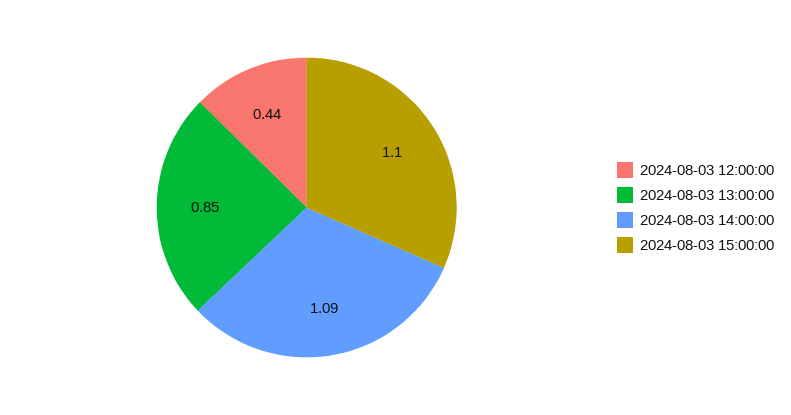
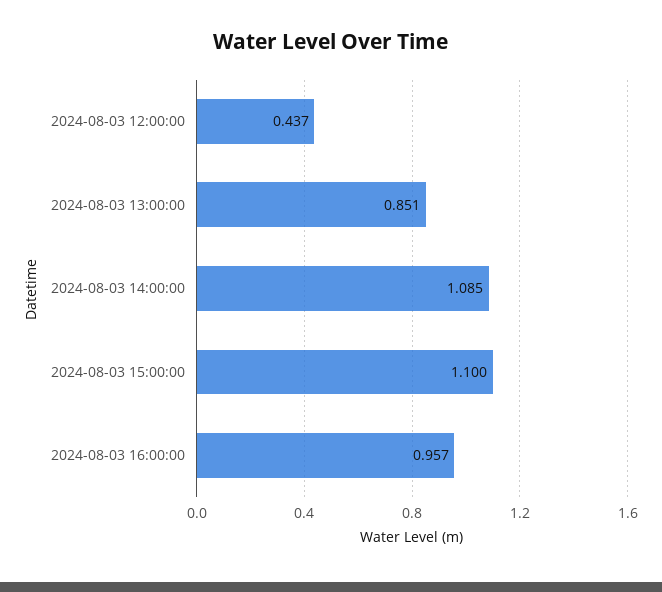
2024-08-03 16:00:00: none -> 0.957

